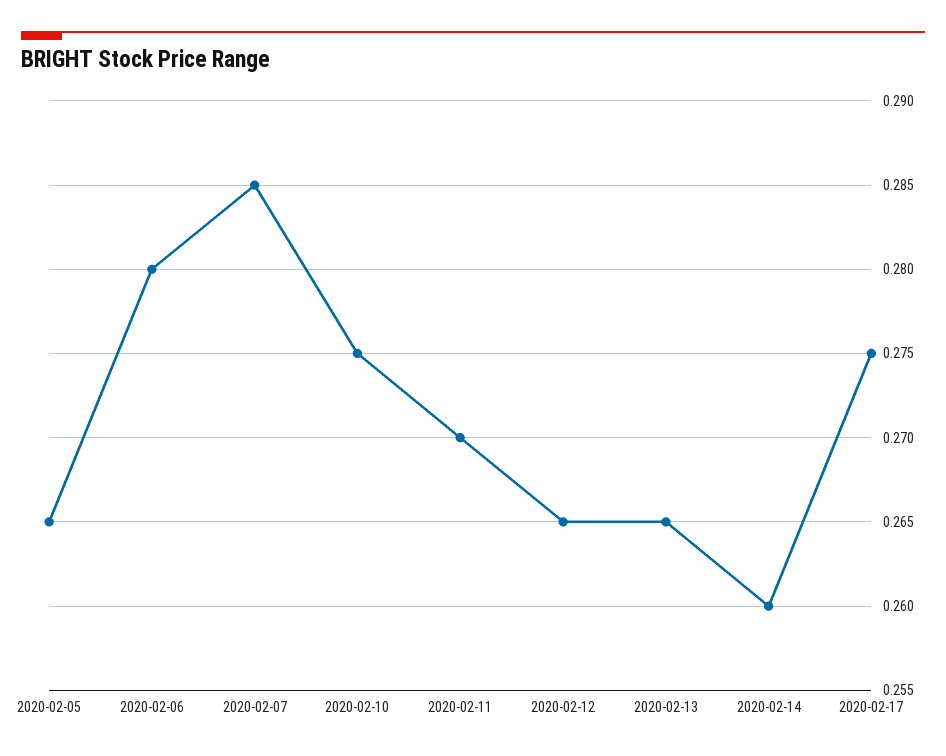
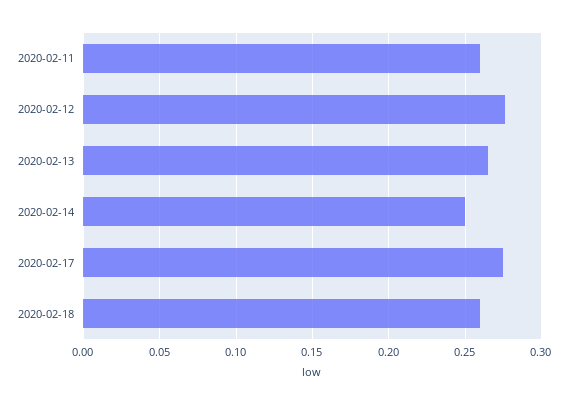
2020-02-05: 0.265 -> none
2020-02-06: 0.28 -> none
2020-02-07: 0.285 -> none
2020-02-10: 0.275 -> none
2020-02-11: 0.27 -> 0.26
2020-02-12: 0.265 -> 0.275
2020-02-14: 0.26 -> 0.25
2020-02-18: none -> 0.26

